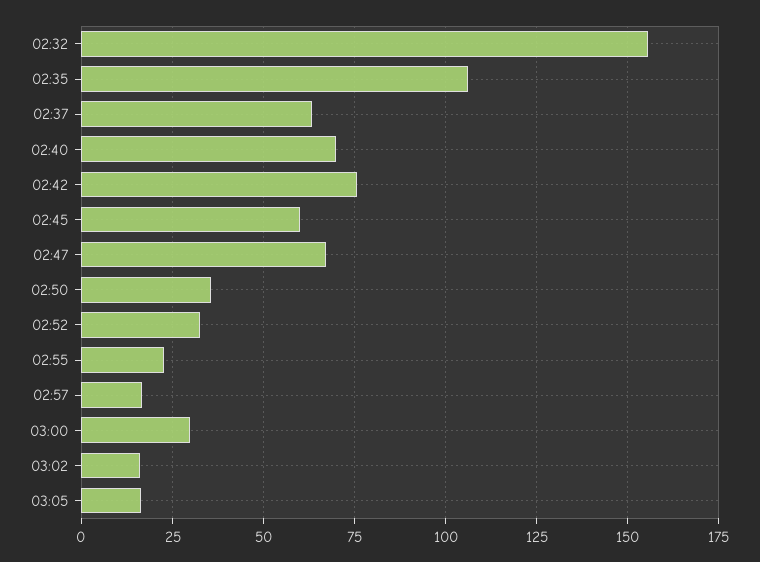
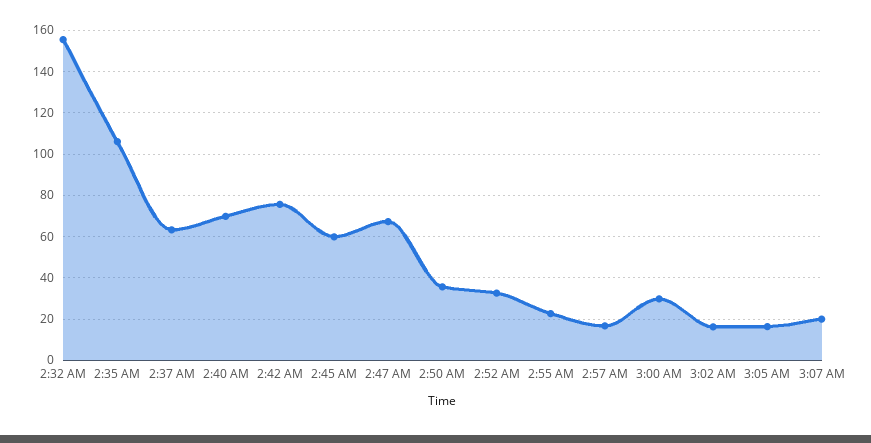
3:07 AM: none -> 20

